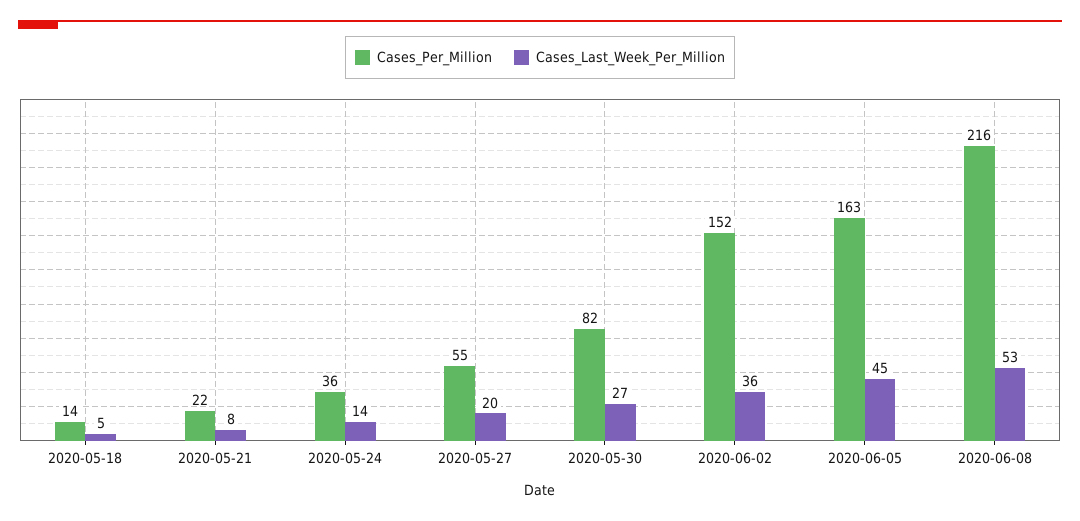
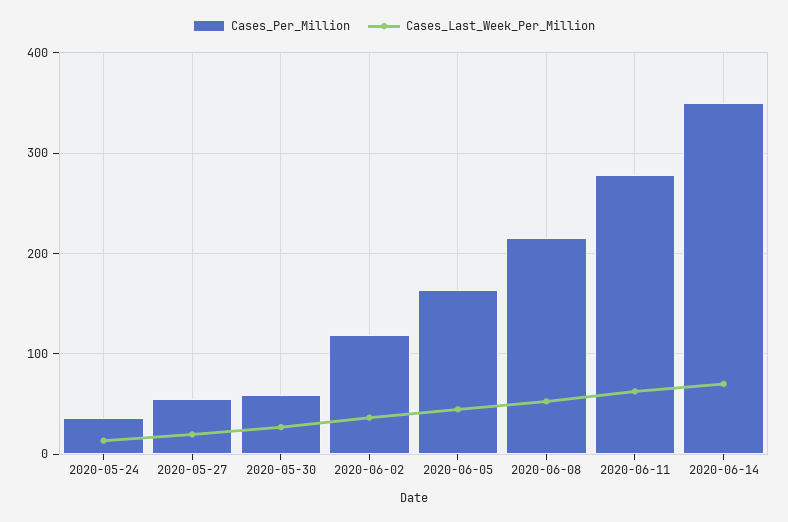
Cases_Per_Million, 2020-05-18: 14 -> none
Cases_Last_Week_Per_Million, 2020-05-18: 5 -> none
Cases_Per_Million, 2020-05-21: 22 -> none
Cases_Last_Week_Per_Million, 2020-05-21: 8 -> none
Cases_Per_Million, 2020-05-30: 82 -> 60
Cases_Per_Million, 2020-06-02: 152 -> 120
Cases_Per_Million, 2020-06-11: none -> 280
Cases_Last_Week_Per_Million, 2020-06-11: none -> 60
Cases_Per_Million, 2020-06-14: none -> 350
Cases_Last_Week_Per_Million, 2020-06-14: none -> 70

